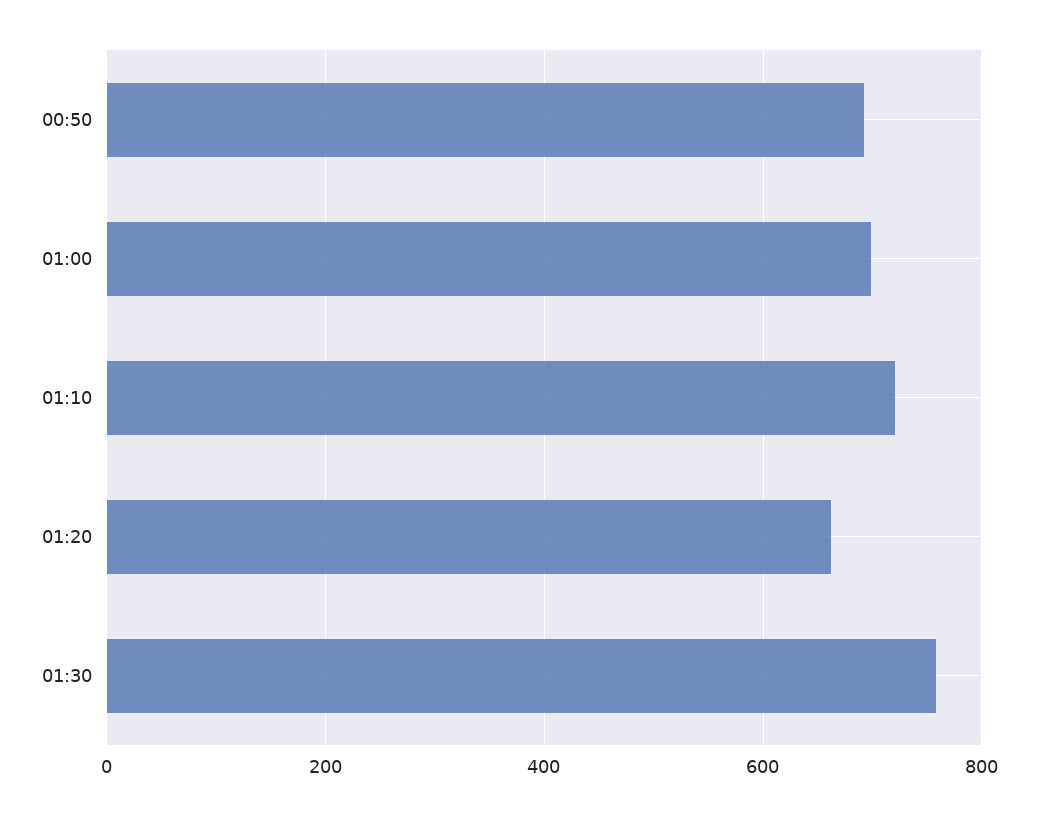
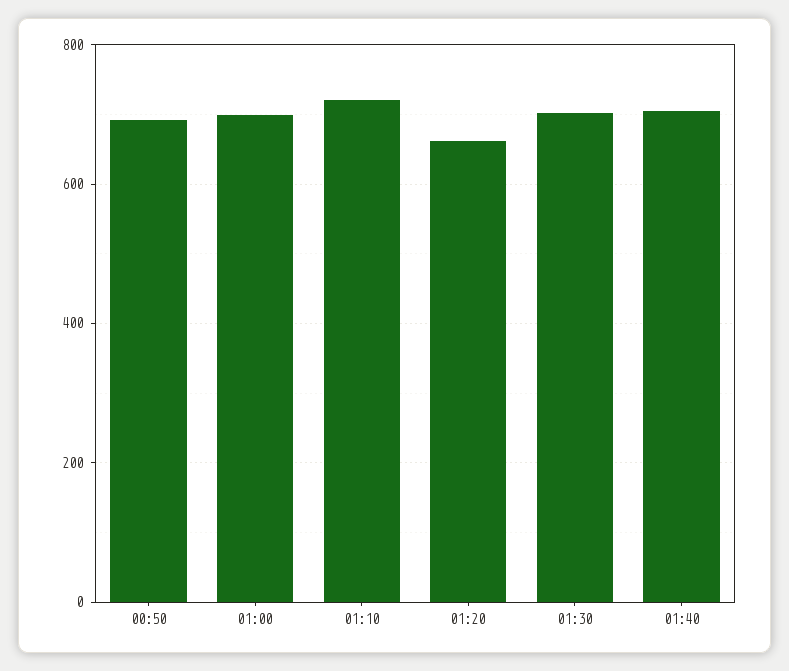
01:30: 760 -> 700
01:40: none -> 700

